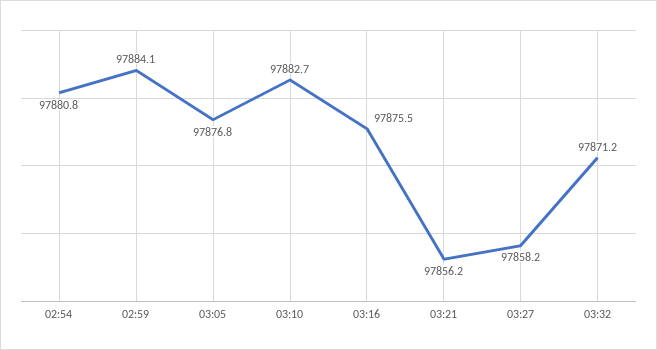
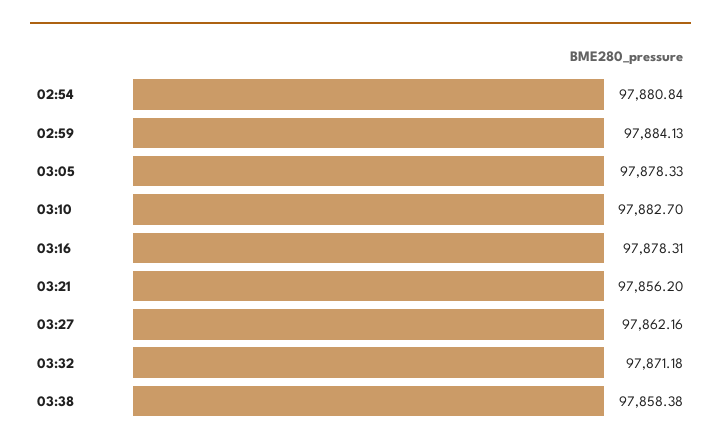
03:05: 97876.8 -> 97878.33
03:16: 97875.5 -> 97878.31
03:27: 97858.2 -> 97862.16
03:38: none -> 97858.38

